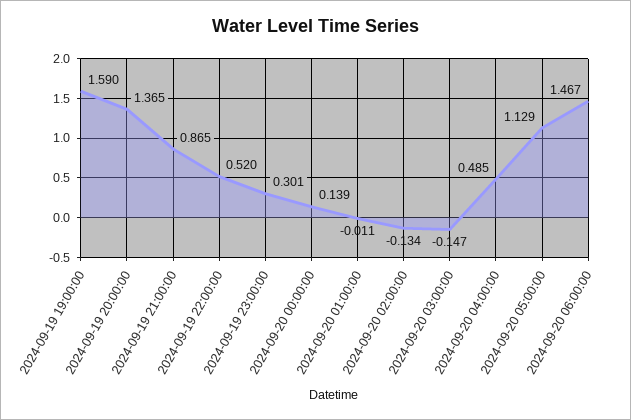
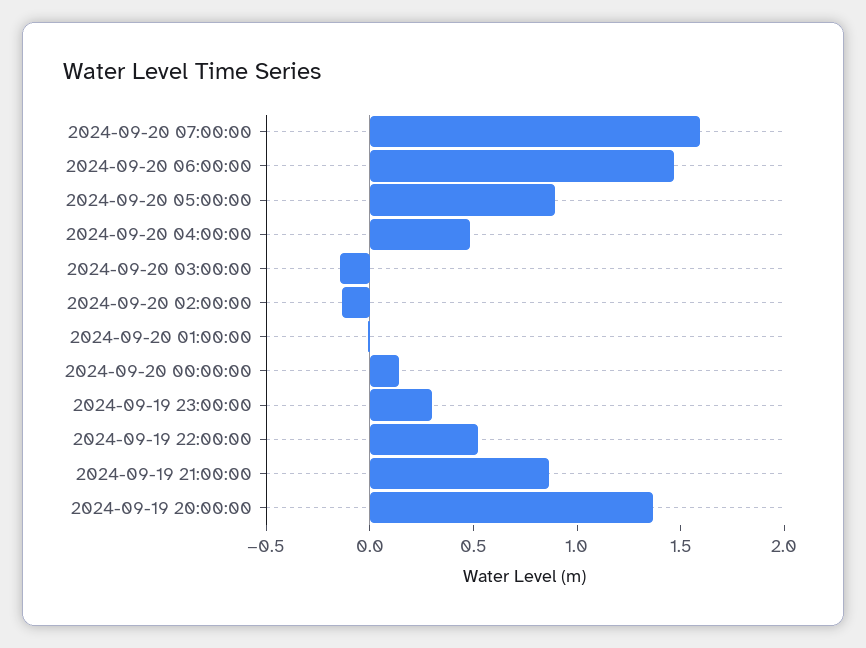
2024-09-19 19:00:00: 1.59 -> none
2024-09-20 05:00:00: 1.129 -> 0.9
2024-09-20 07:00:00: none -> 1.6

